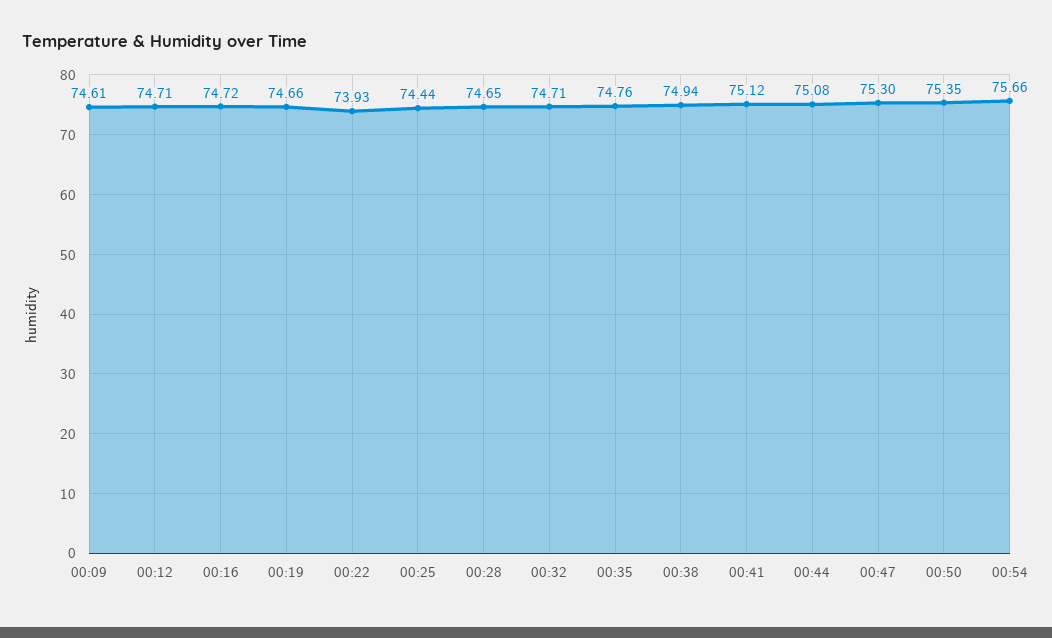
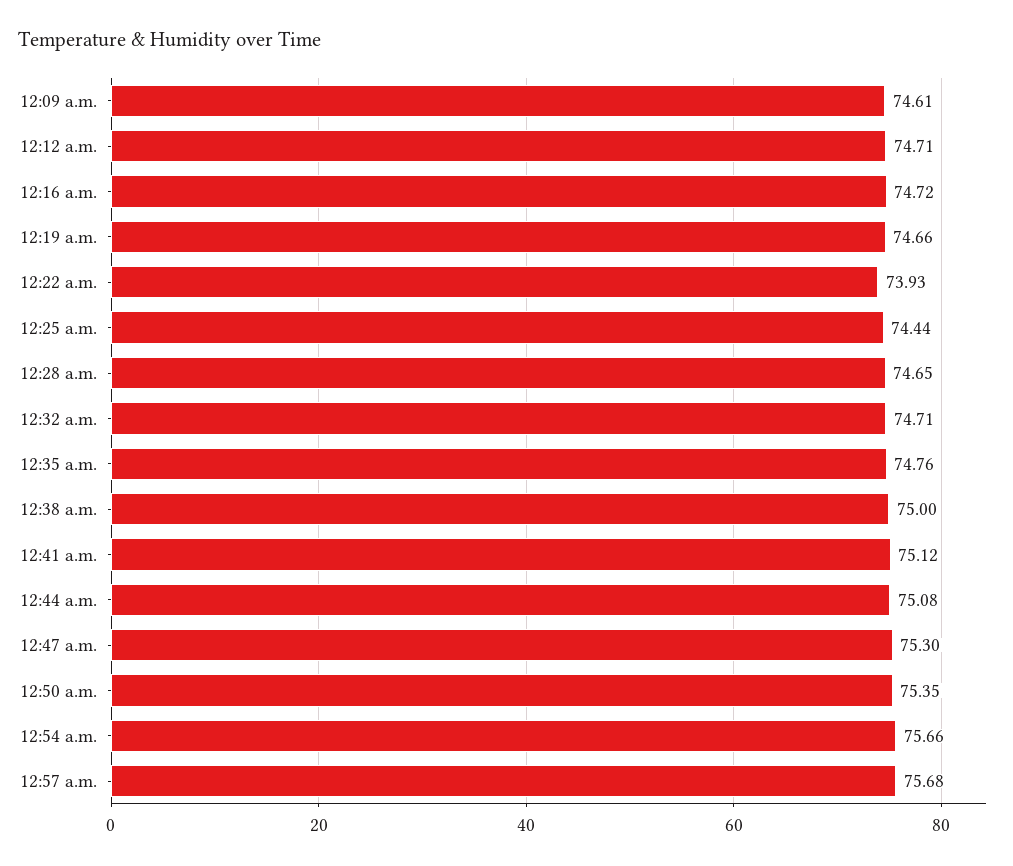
00:38: 74.94 -> 75
12:57 a.m.: none -> 75.68

